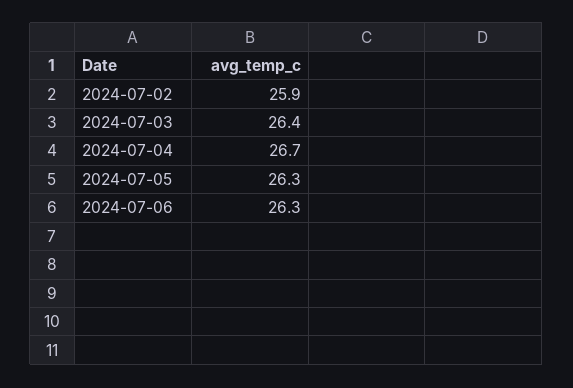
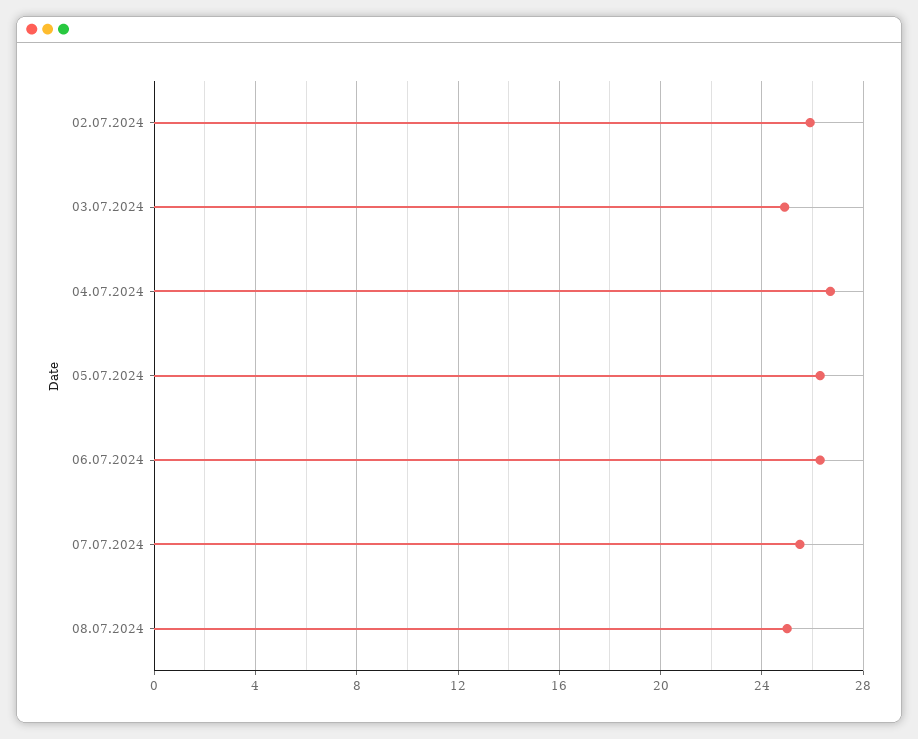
2024-07-03: 26.4 -> 25
07.07.2024: none -> 25.5
08.07.2024: none -> 25

